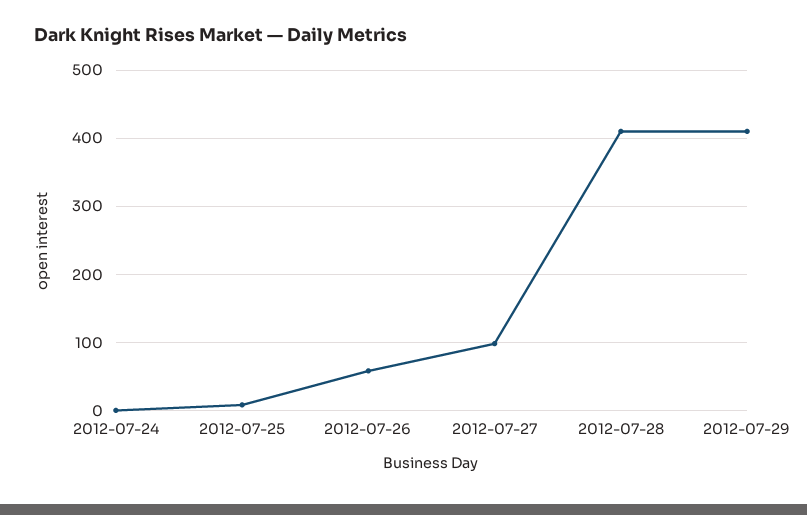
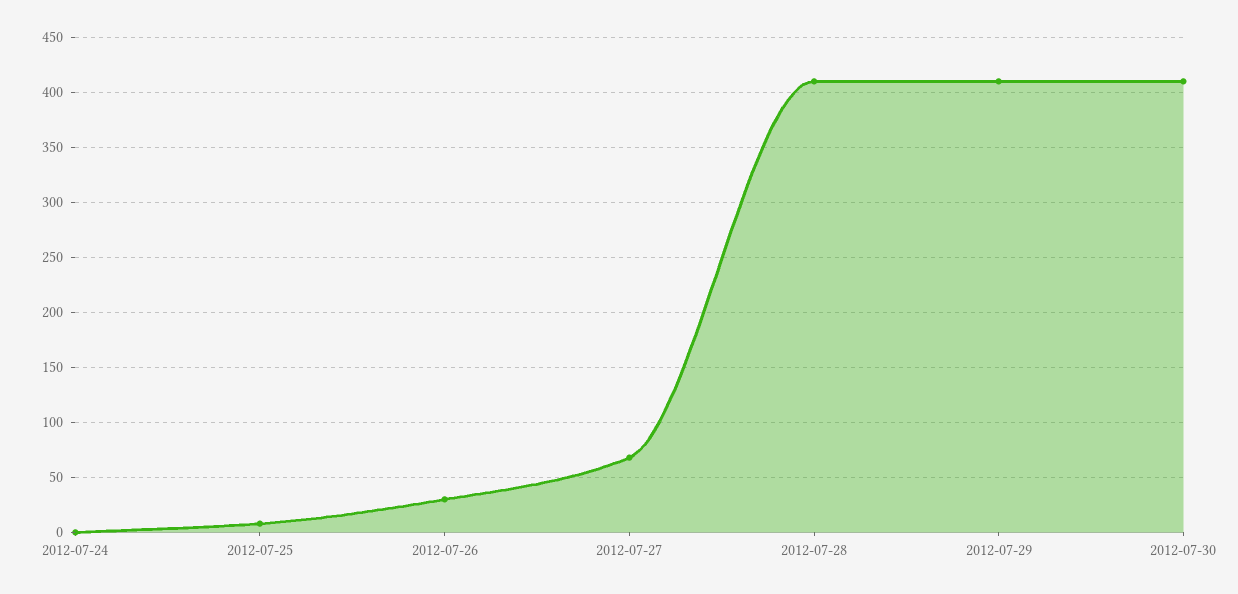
2012-07-26: 60 -> 30
2012-07-27: 100 -> 70
2012-07-30: none -> 410

